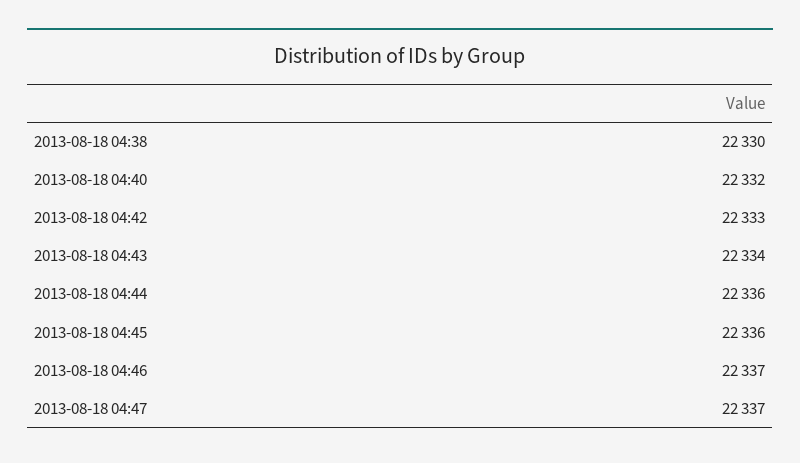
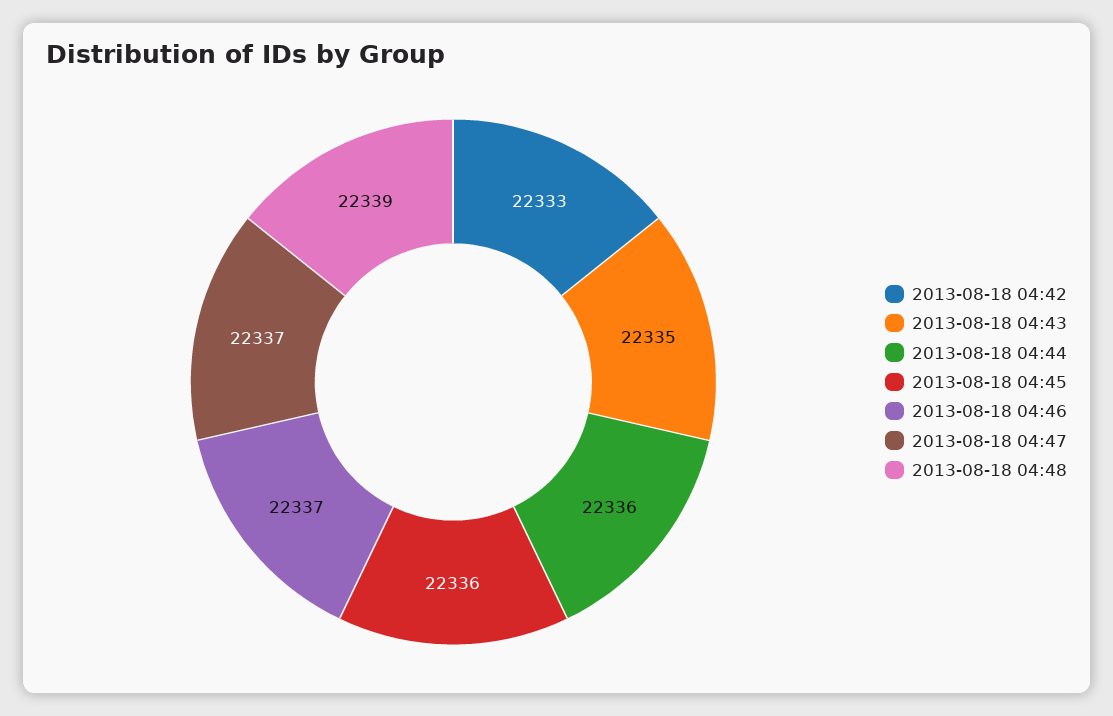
2013-08-18 04:38: 22330 -> none
2013-08-18 04:40: 22332 -> none
2013-08-18 04:43: 22334 -> 22335
2013-08-18 04:48: none -> 22339

